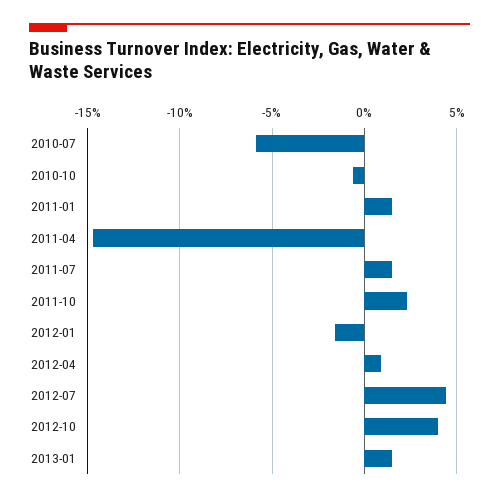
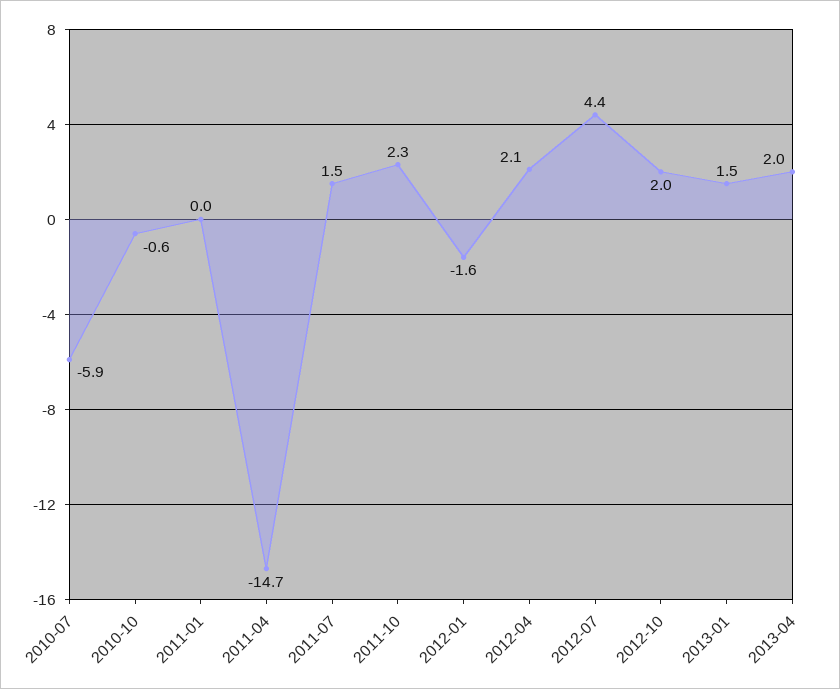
2011-01: 1.5 -> 0
2012-04: 1 -> 2.1
2012-10: 4 -> 2
2013-04: none -> 2

